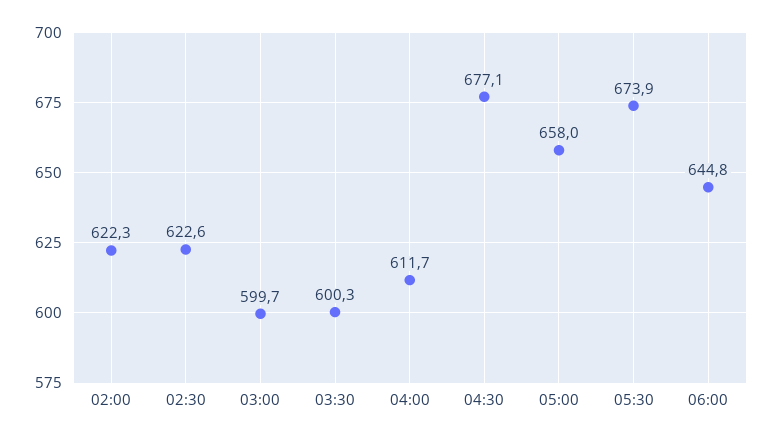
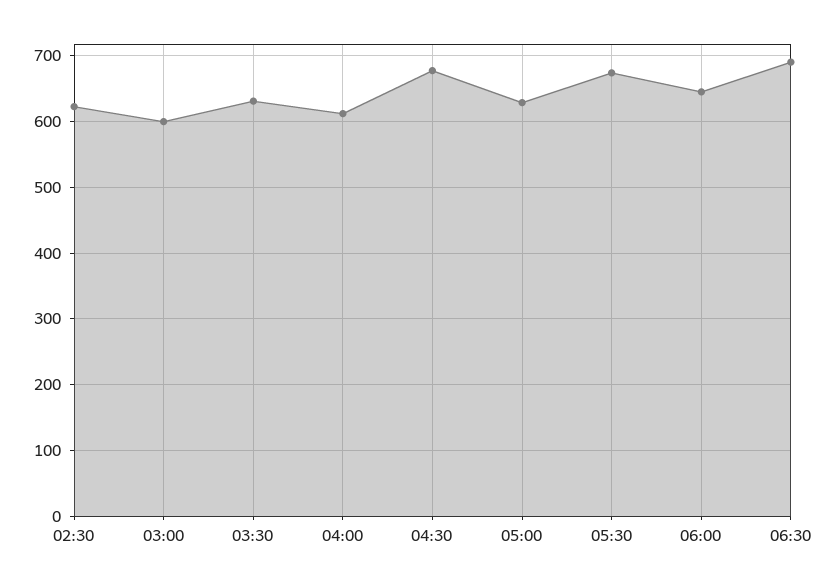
02:00: 622.3 -> none
03:30: 600.3 -> 630
05:00: 658 -> 630
06:30: none -> 690

